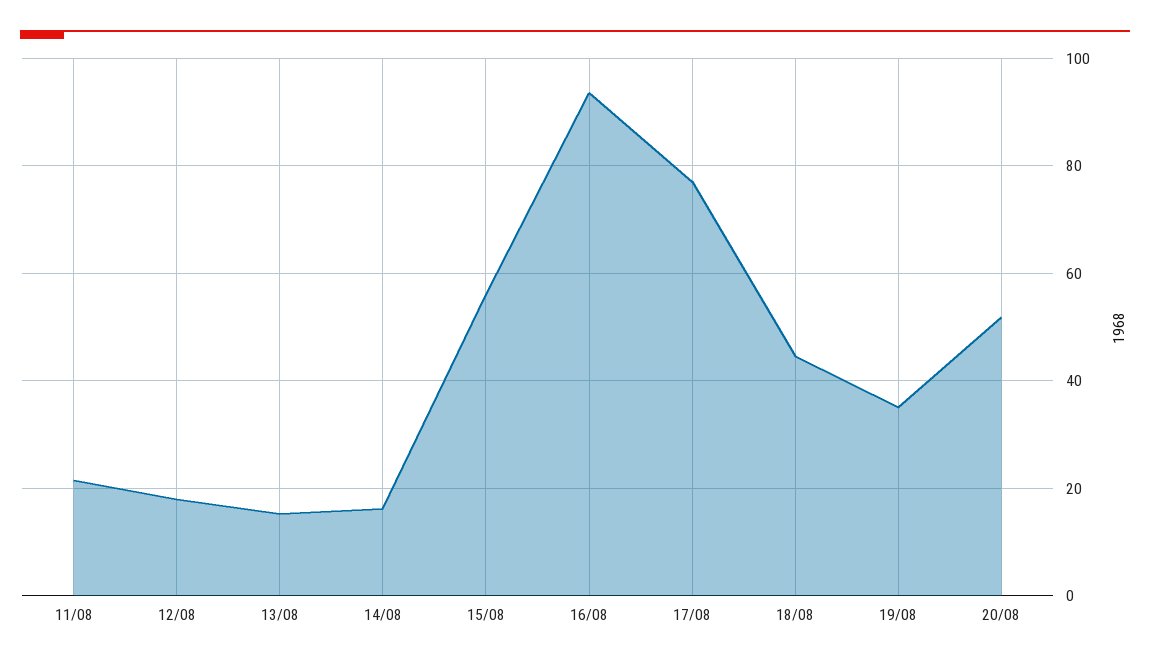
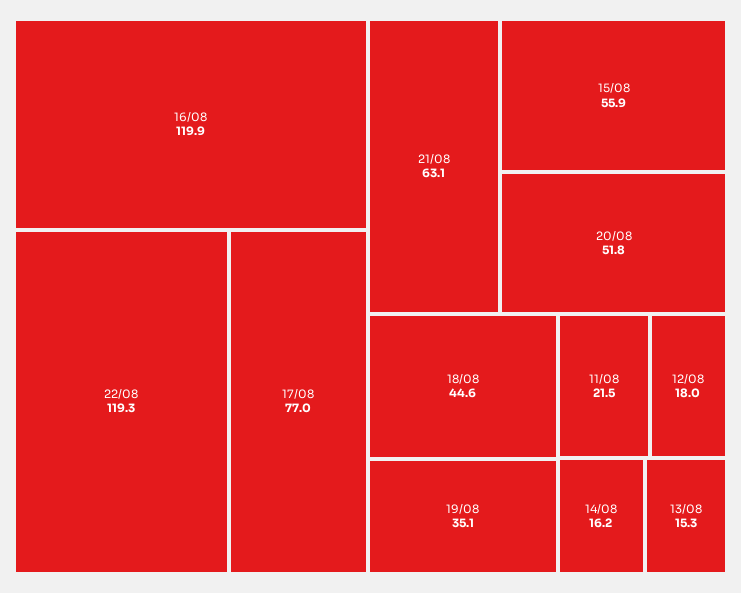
16/08: 94 -> 119.9
22/08: none -> 119.3
21/08: none -> 63.1

